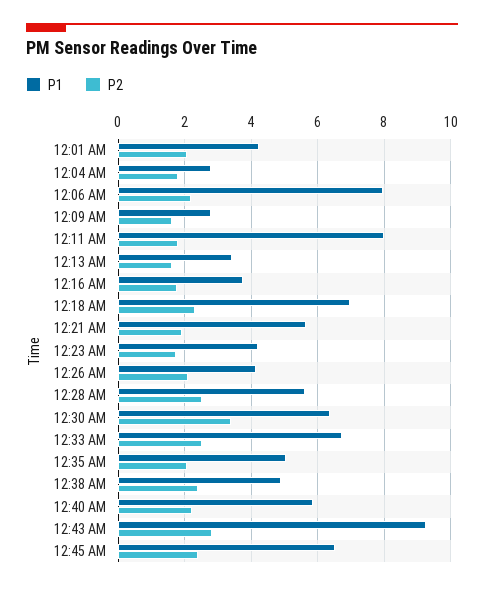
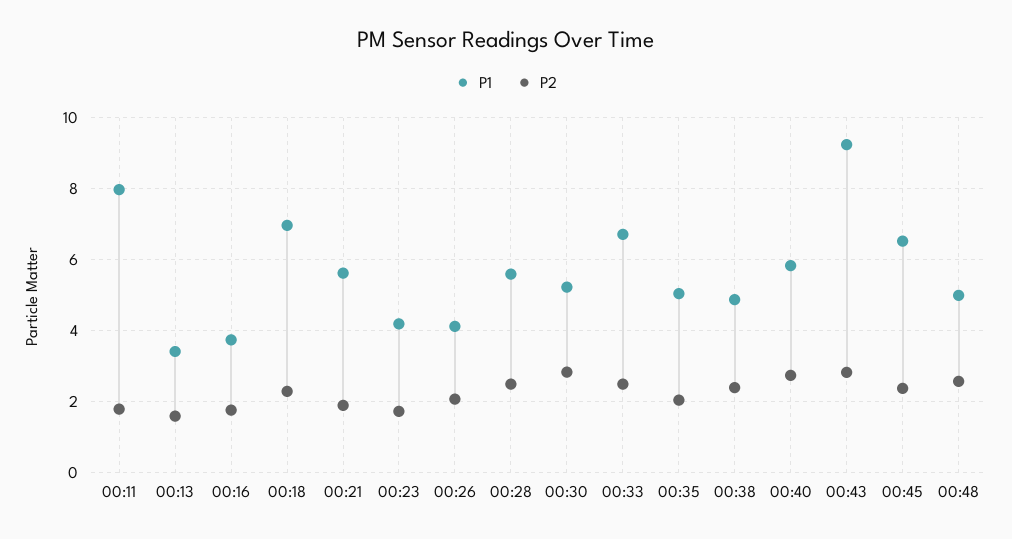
P1, 12:01 AM: 4.2 -> none
P2, 12:01 AM: 2 -> none
P1, 12:04 AM: 2.8 -> none
P2, 12:04 AM: 1.8 -> none
P1, 12:06 AM: 8 -> none
P2, 12:06 AM: 2.2 -> none
P1, 12:09 AM: 2.8 -> none
P2, 12:09 AM: 1.6 -> none
P1, 12:30 AM: 6.4 -> 5.2
P2, 12:30 AM: 3.4 -> 2.8
P2, 12:40 AM: 2.2 -> 2.8
P1, 00:48: none -> 5
P2, 00:48: none -> 2.6

